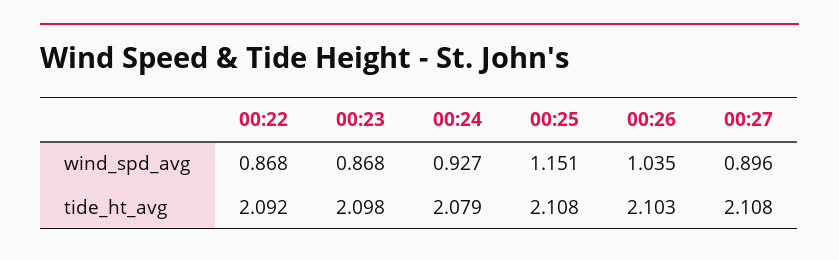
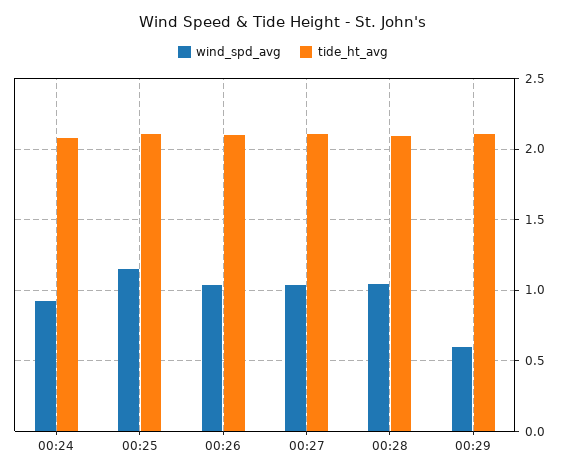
wind_spd_avg, 00:22: 0.868 -> none
wind_spd_avg, 00:23: 0.868 -> none
wind_spd_avg, 00:27: 0.896 -> 1.05
tide_ht_avg, 00:22: 2.092 -> none
tide_ht_avg, 00:23: 2.098 -> none
wind_spd_avg, 00:28: none -> 1.05
tide_ht_avg, 00:28: none -> 2.1
wind_spd_avg, 00:29: none -> 0.6
tide_ht_avg, 00:29: none -> 2.1

